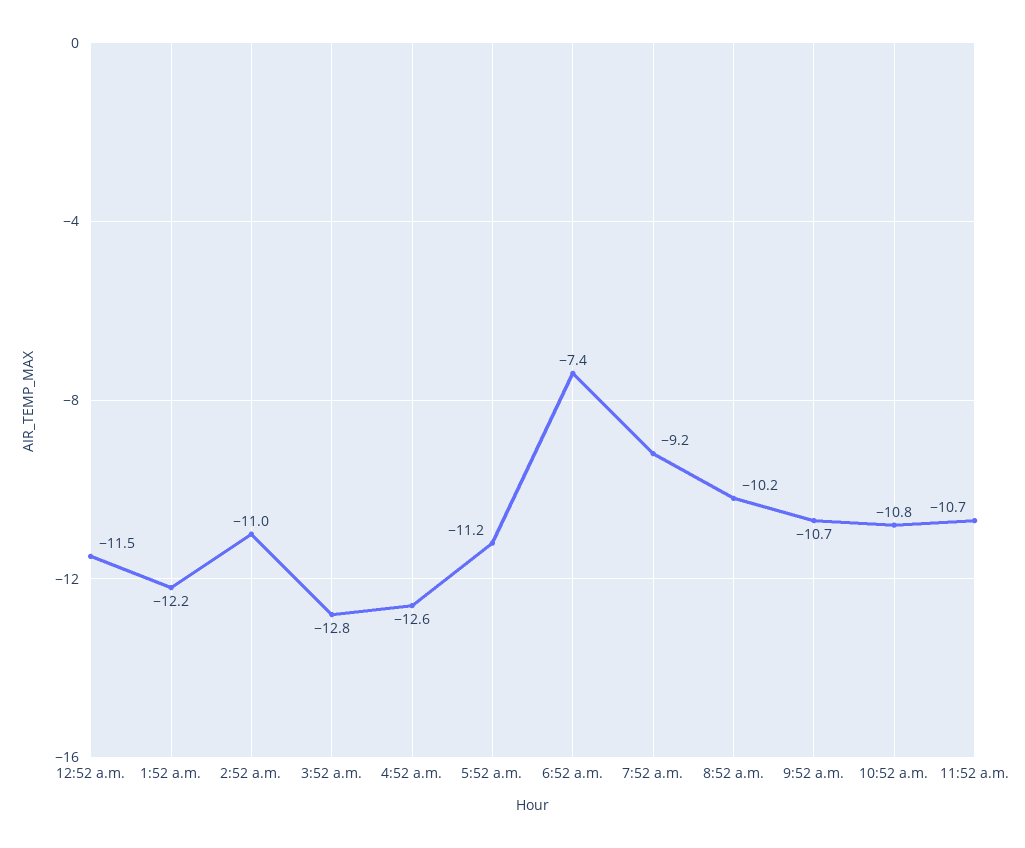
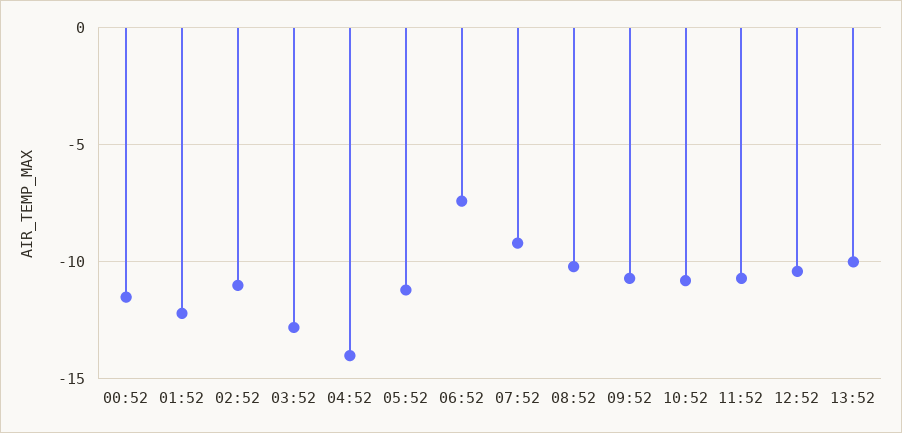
4:52 a.m.: -12.6 -> -14
12:52: none -> -10.5
13:52: none -> -10

